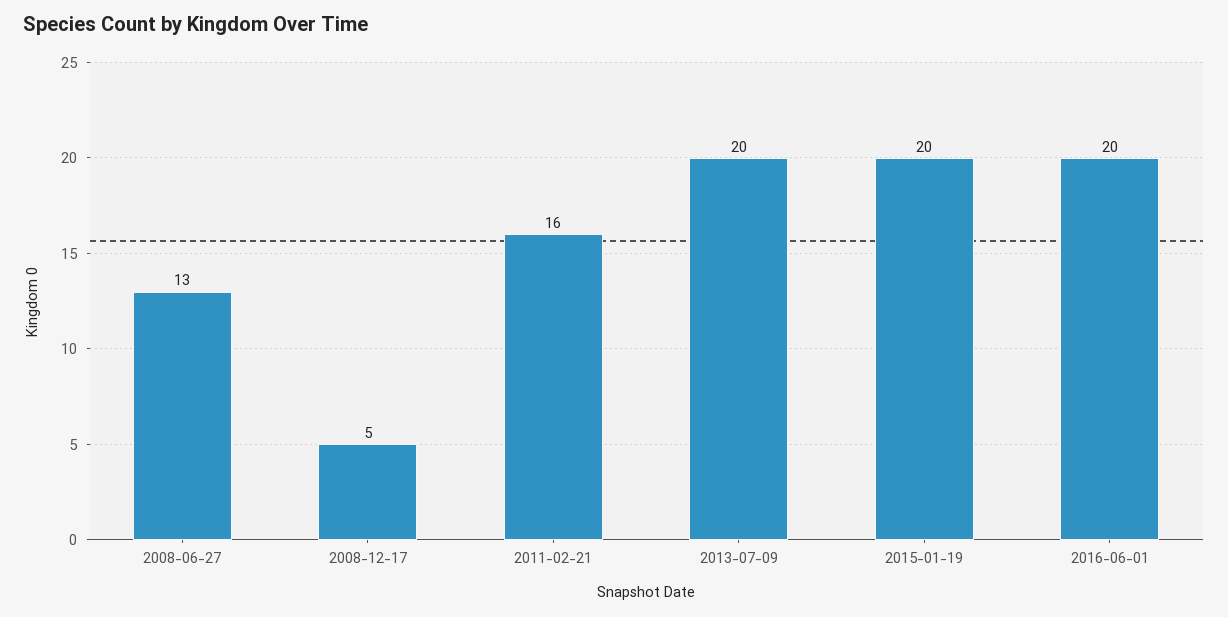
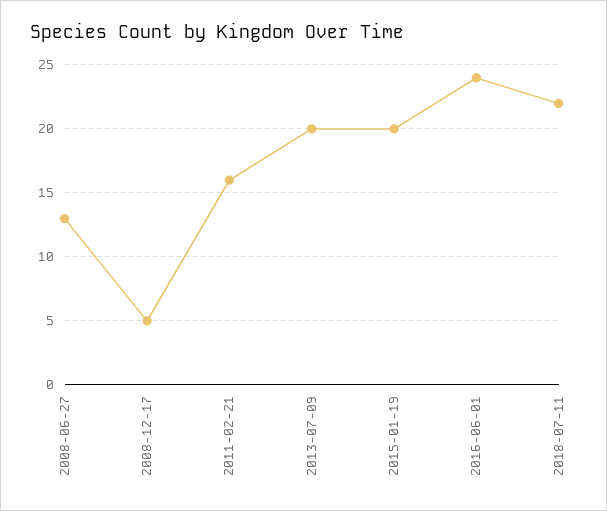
2016-06-01: 20 -> 24
2018-07-11: none -> 22

